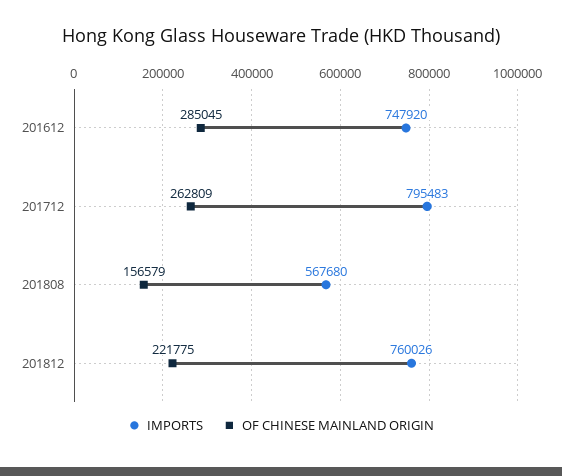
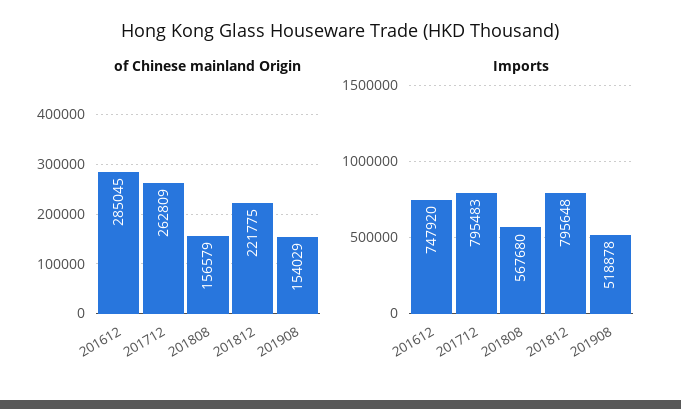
IMPORTS, 201812: 760026 -> 795648
OF CHINESE MAINLAND ORIGIN, 201908: none -> 154029
IMPORTS, 201908: none -> 518878

